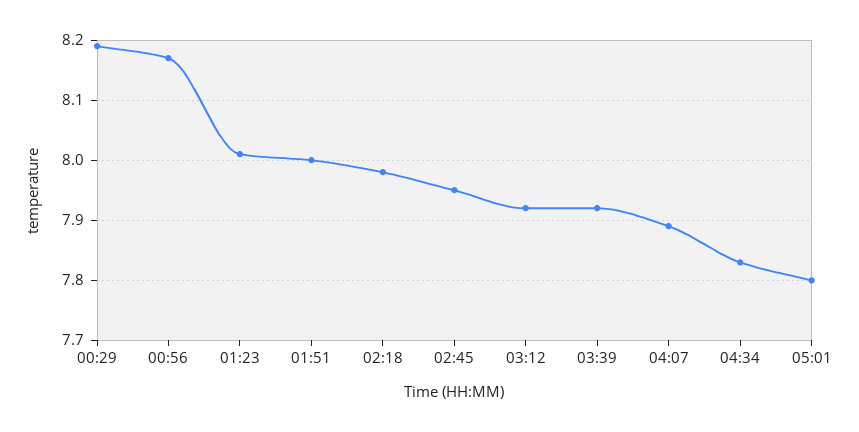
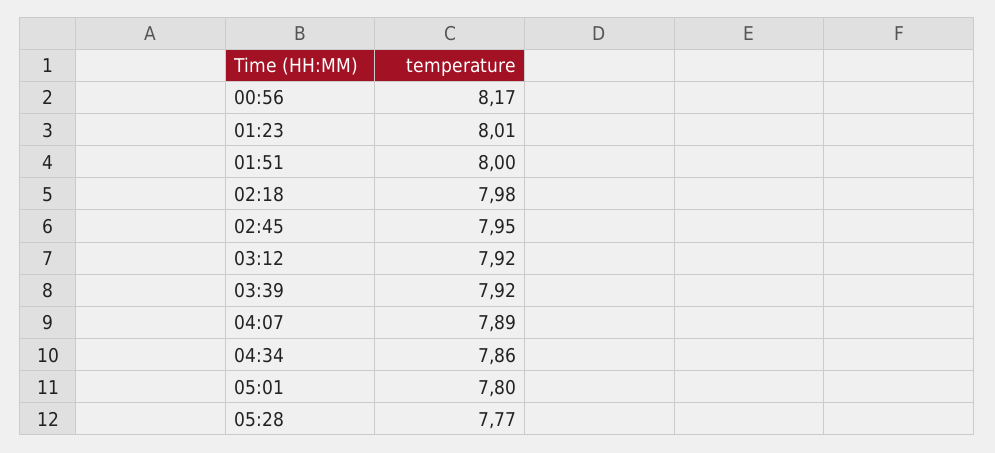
00:29: 8.19 -> none
04:34: 7.83 -> 7.86
05:28: none -> 7.77

